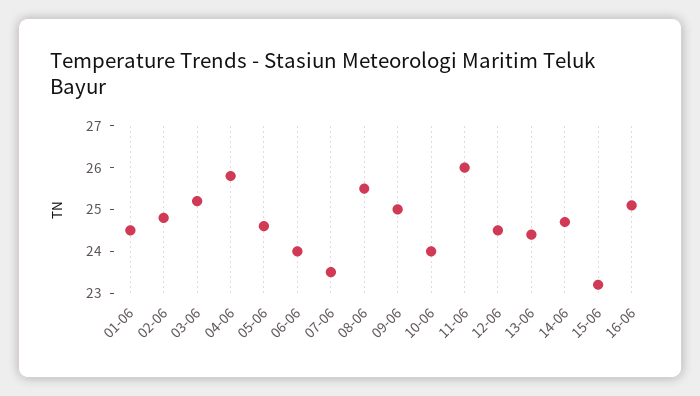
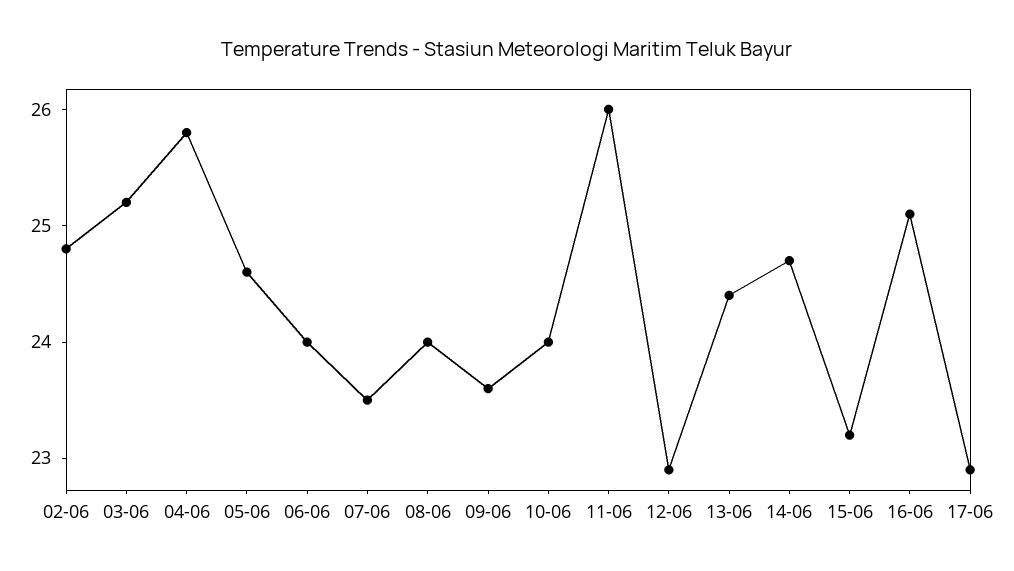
01-06: 24.5 -> none
08-06: 25.5 -> 24
09-06: 25 -> 23.6
12-06: 24.5 -> 22.9
17-06: none -> 22.9

